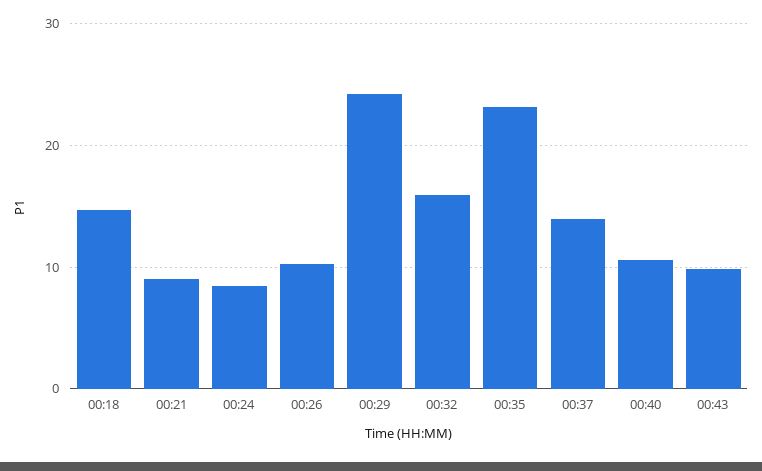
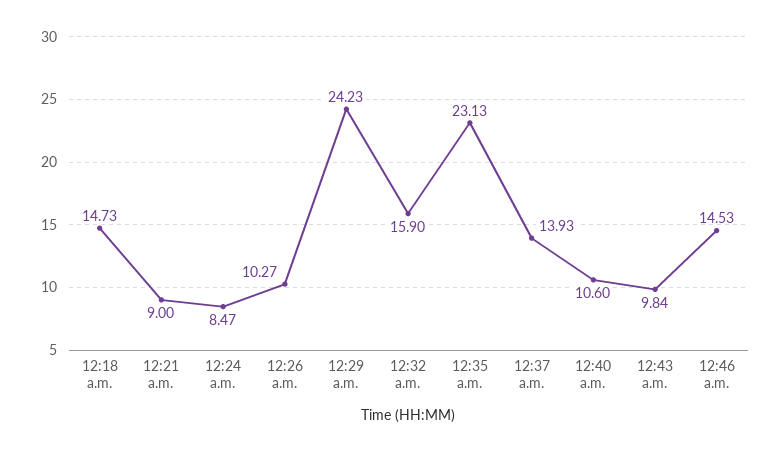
12:46 a.m.: none -> 14.53

